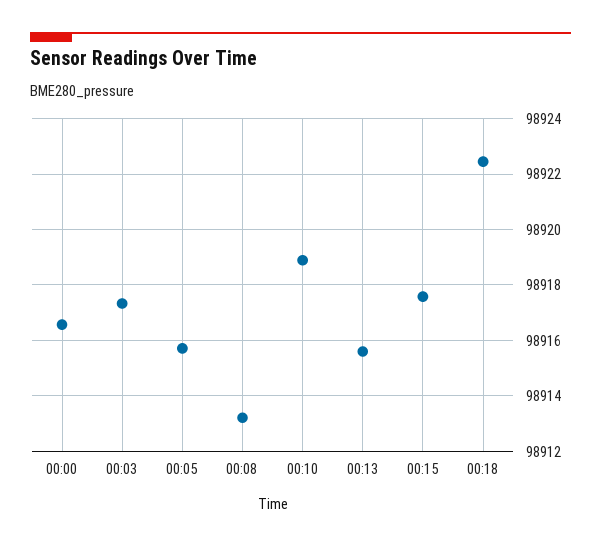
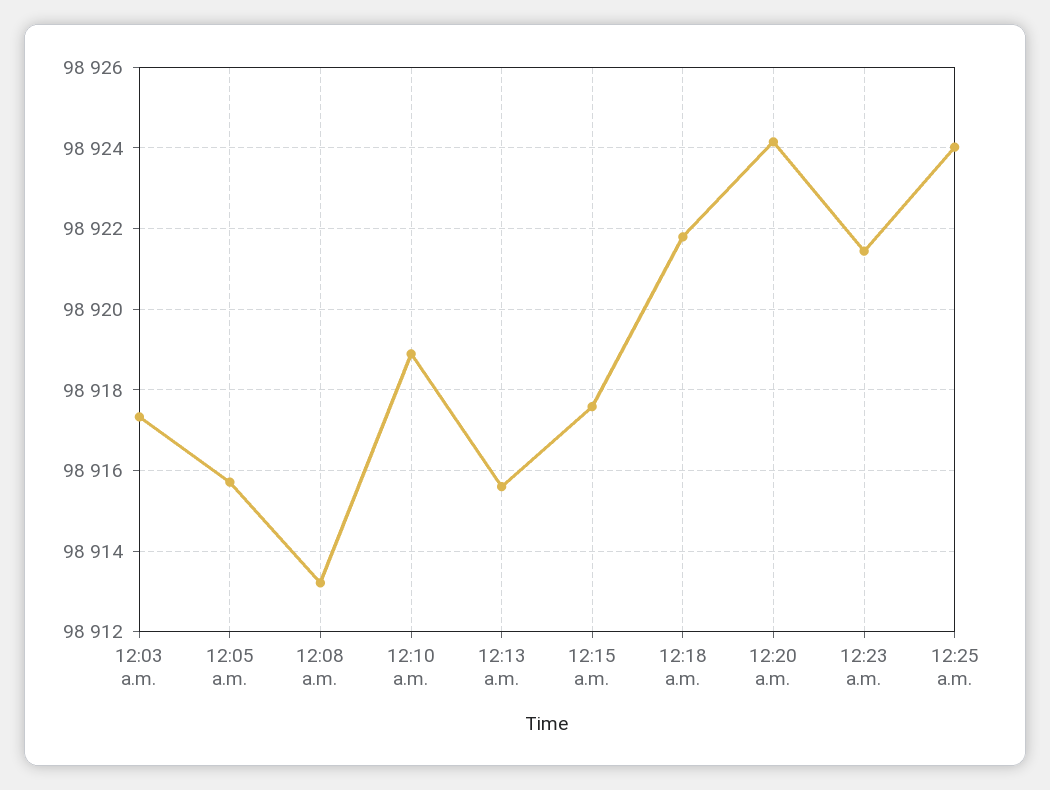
00:00: 98916.5 -> none
00:18: 98922.5 -> 98921.8
12:20 a.m.: none -> 98924.2
12:23 a.m.: none -> 98921.4
12:25 a.m.: none -> 98924

